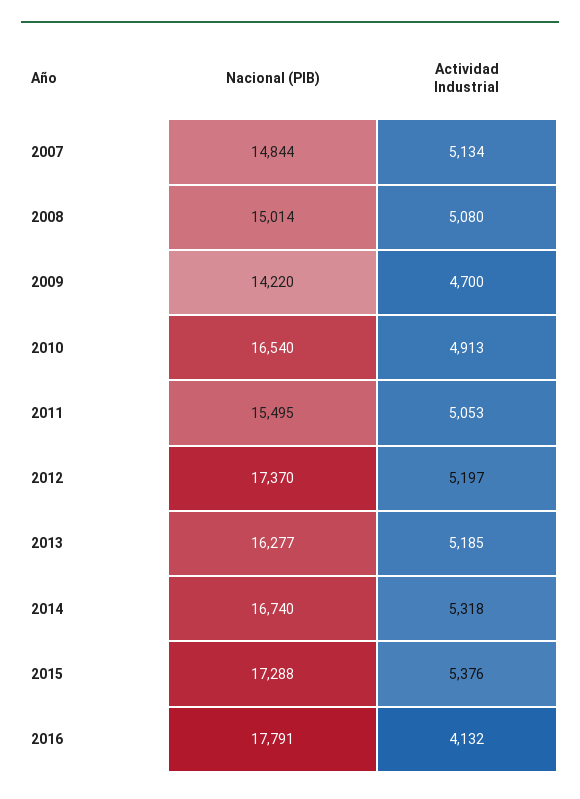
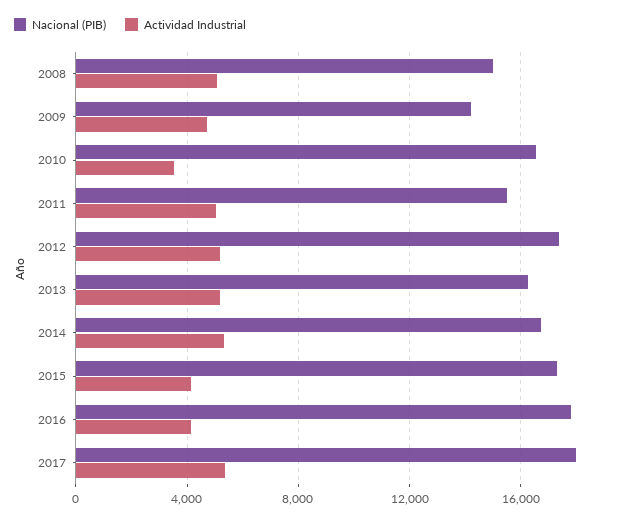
Nacional (PIB), 2007: 14844 -> none
Actividad Industrial, 2007: 5134 -> none
Actividad Industrial, 2010: 4913 -> 3500
Actividad Industrial, 2015: 5376 -> 4000
Nacional (PIB), 2017: none -> 18000
Actividad Industrial, 2017: none -> 5500

